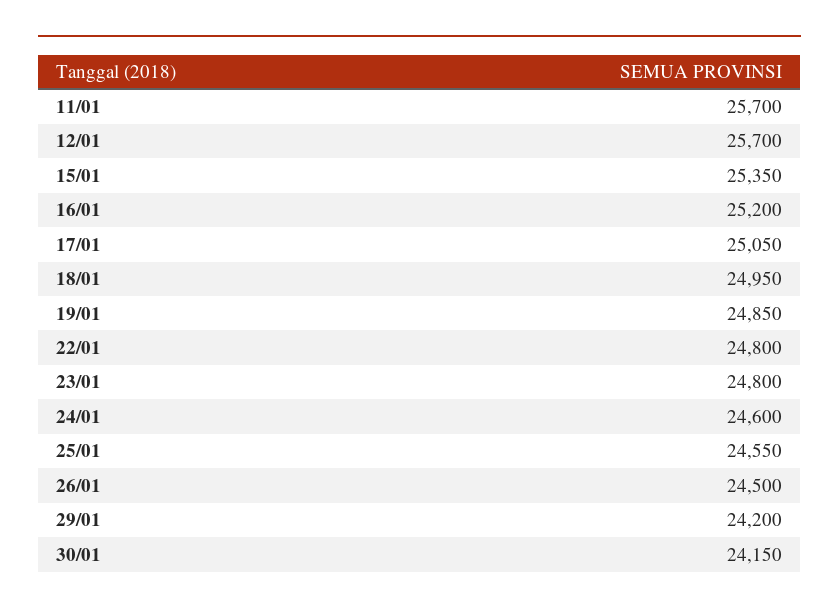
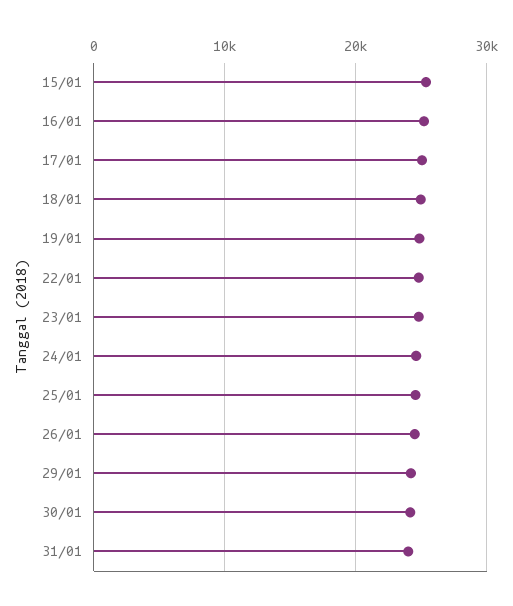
11/01: 25700 -> none
12/01: 25700 -> none
31/01: none -> 24000

